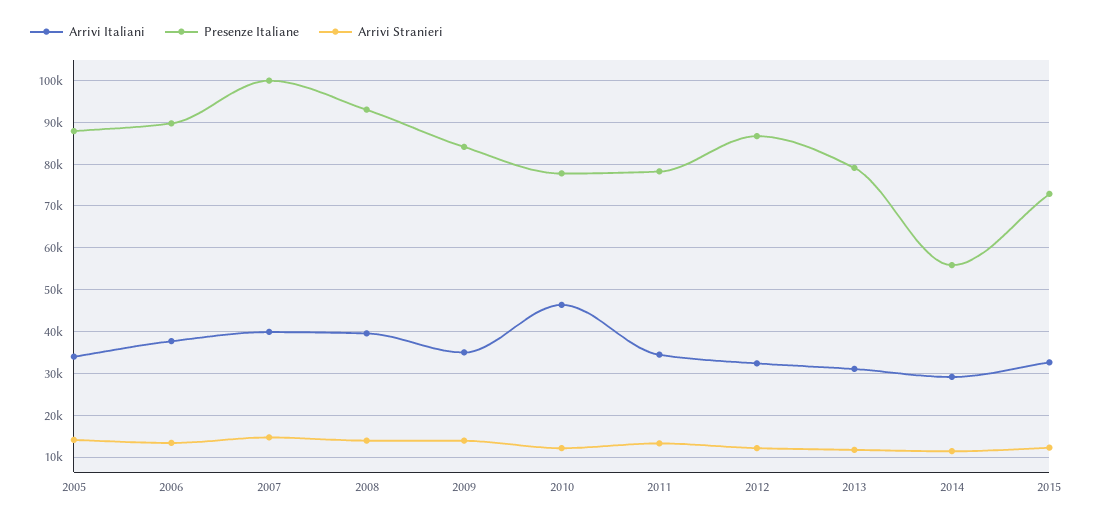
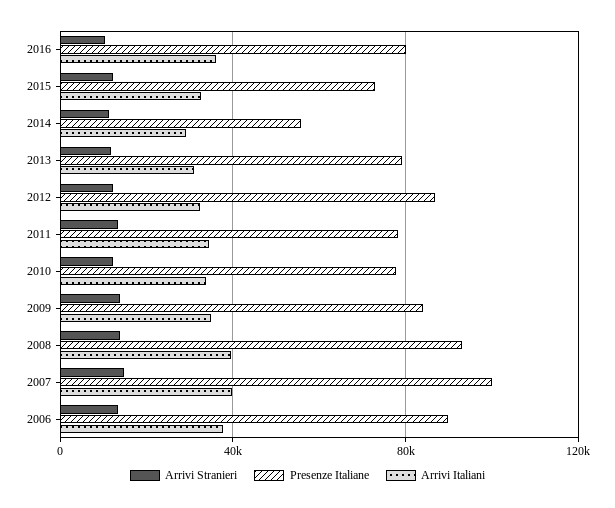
Arrivi Italiani, 2005: 34000 -> none
Presenze Italiane, 2005: 88000 -> none
Arrivi Stranieri, 2005: 14000 -> none
Arrivi Italiani, 2010: 46000 -> 35000
Arrivi Stranieri, 2016: none -> 10000
Presenze Italiane, 2016: none -> 80000
Arrivi Italiani, 2016: none -> 35000

